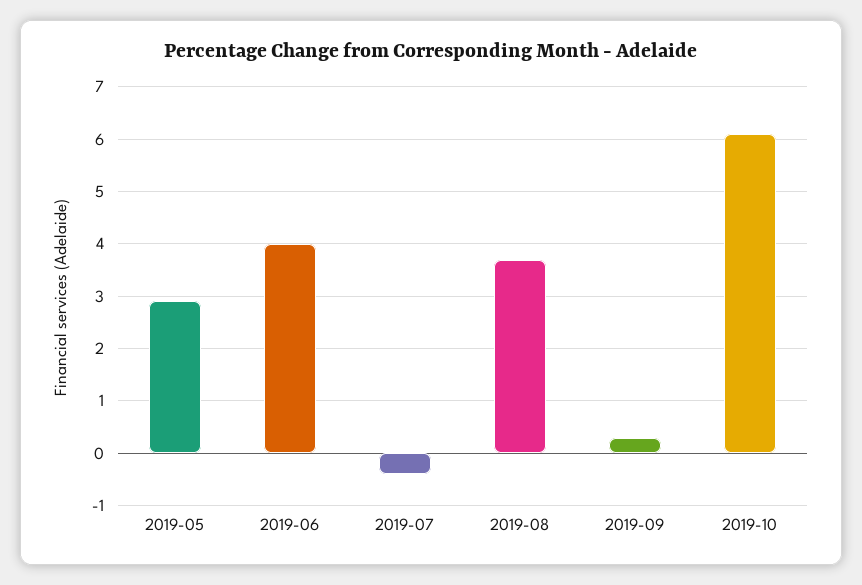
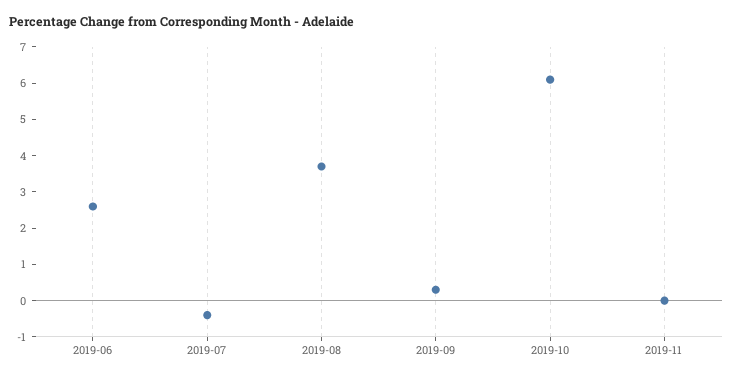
2019-05: 3 -> none
2019-06: 4 -> 2.5
2019-11: none -> 0

